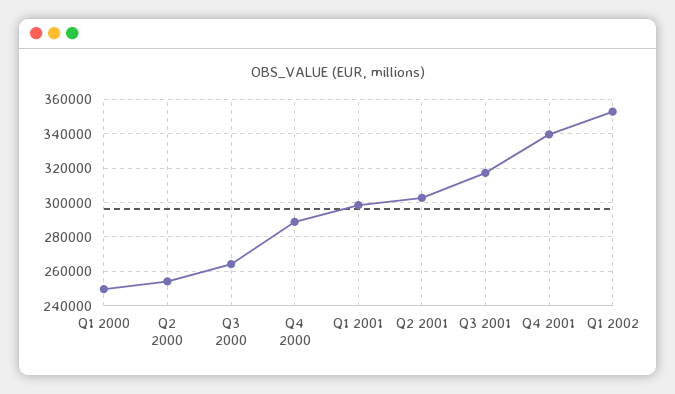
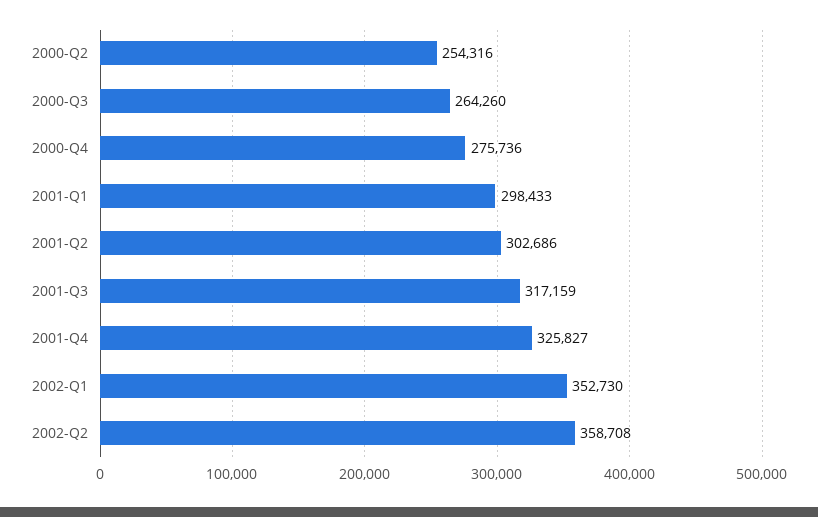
Q1 2000: 250000 -> none
Q4 2000: 290000 -> 275736
Q4 2001: 340000 -> 325827
2002-Q2: none -> 358708

